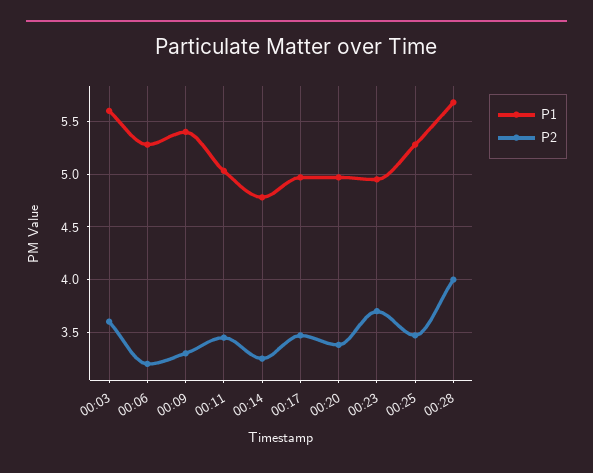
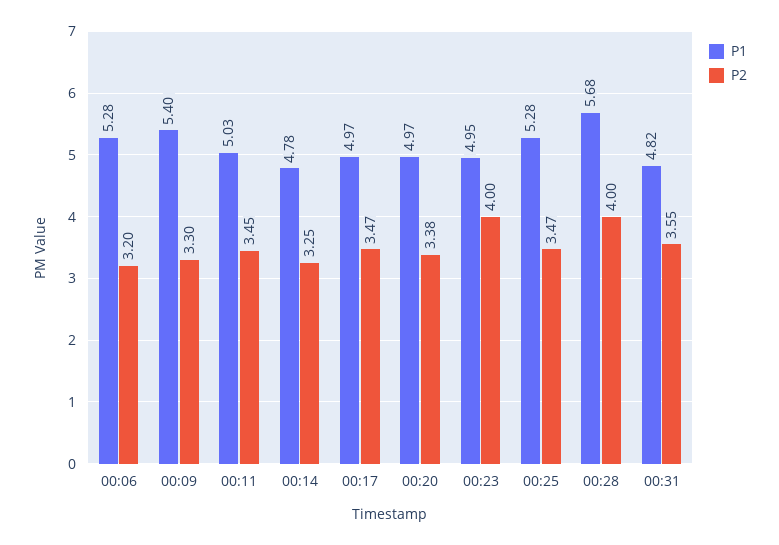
P1, 00:03: 5.6 -> none
P2, 00:03: 3.6 -> none
P2, 00:23: 3.7 -> 4
P1, 00:31: none -> 4.82
P2, 00:31: none -> 3.55

